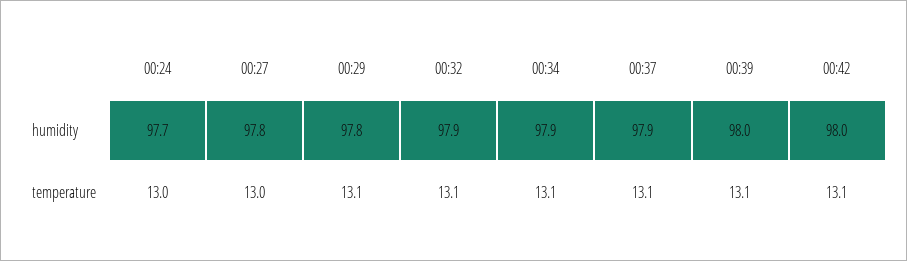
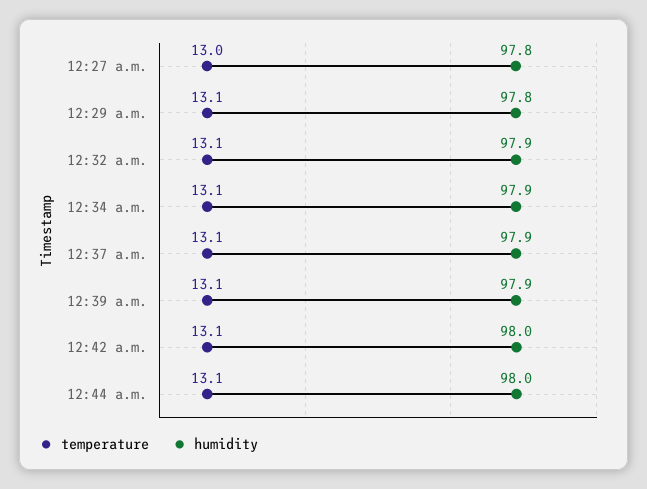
humidity, 00:24: 97.7 -> none
humidity, 00:39: 98 -> 97.9
temperature, 00:24: 13 -> none
temperature, 12:44 a.m.: none -> 13.1
humidity, 12:44 a.m.: none -> 98

